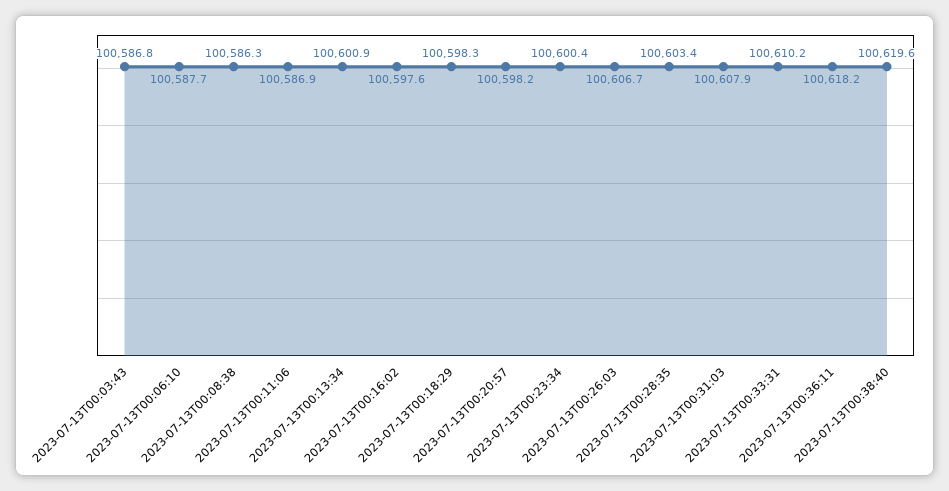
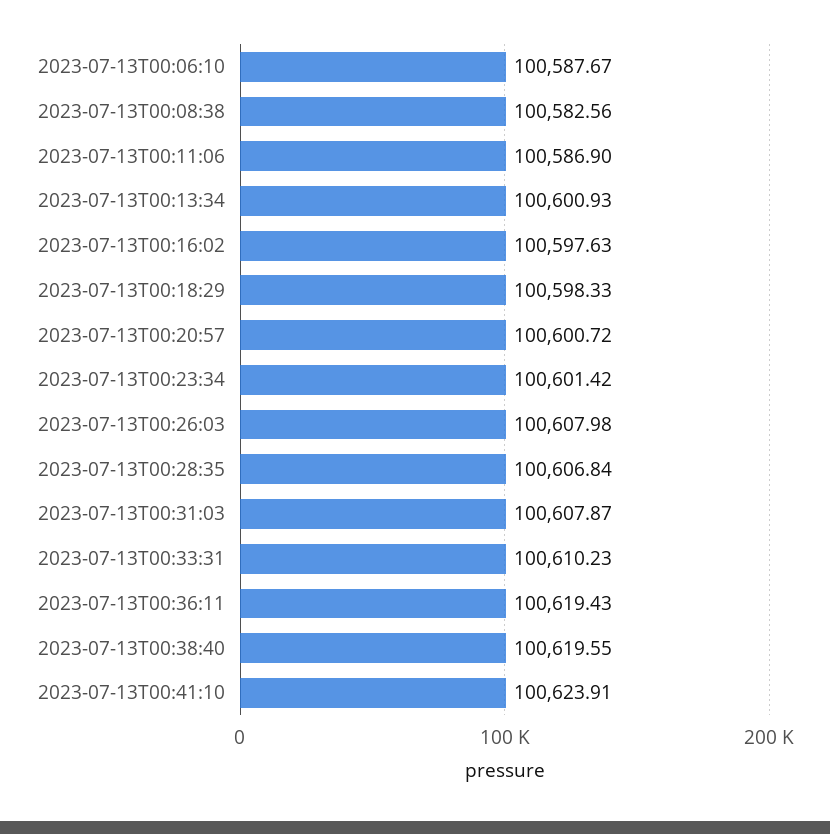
2023-07-13T00:03:43: 100586.8 -> none
2023-07-13T00:08:38: 100586.3 -> 100582.56
2023-07-13T00:20:57: 100598.2 -> 100600.72
2023-07-13T00:23:34: 100600.4 -> 100601.42
2023-07-13T00:26:03: 100606.7 -> 100607.98
2023-07-13T00:28:35: 100603.4 -> 100606.84
2023-07-13T00:36:11: 100618.2 -> 100619.43
2023-07-13T00:41:10: none -> 100623.91

